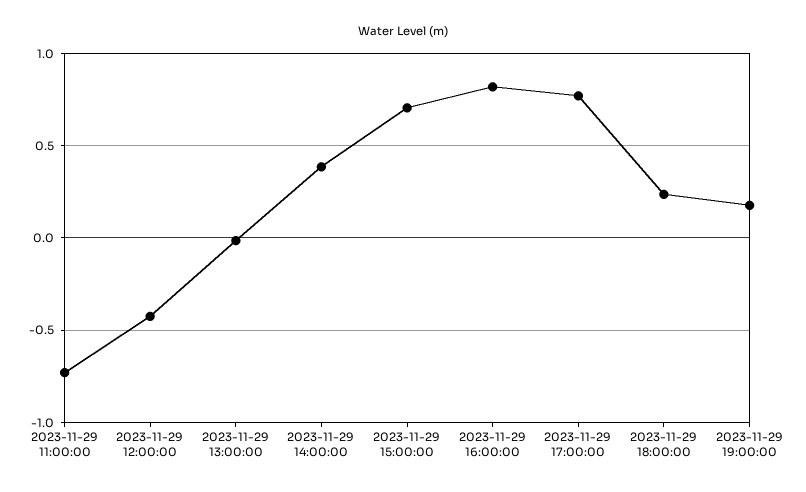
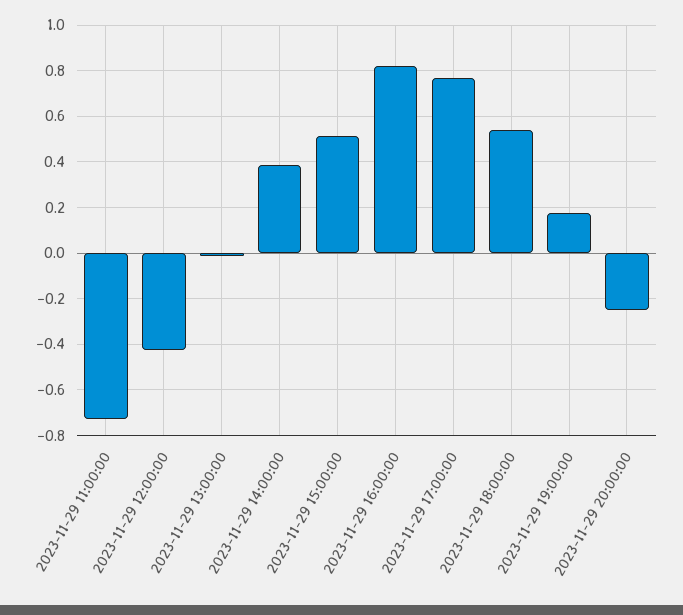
2023-11-29 15:00:00: 0.7 -> 0.5
2023-11-29 18:00:00: 0.25 -> 0.55
2023-11-29 20:00:00: none -> -0.25

